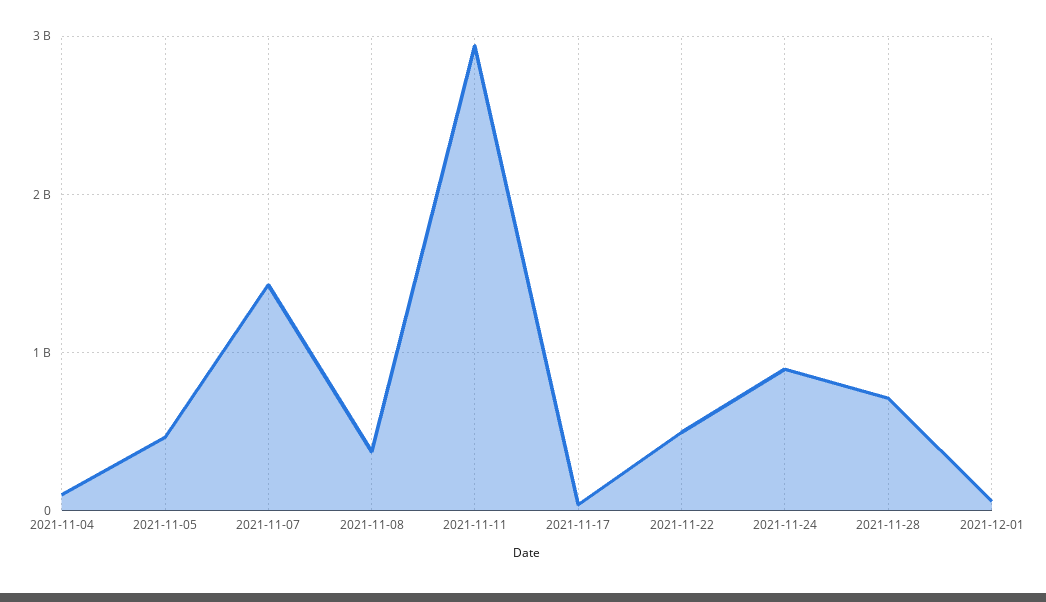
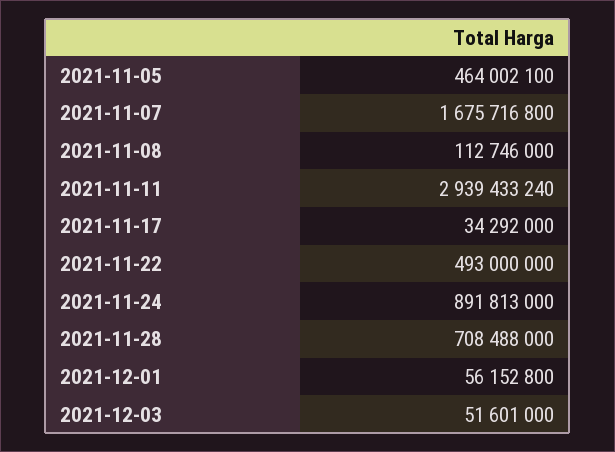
2021-11-04: 100000000 -> none
2021-11-07: 1400000000 -> 1675716800
2021-11-08: 400000000 -> 112746000
2021-12-03: none -> 51601000

